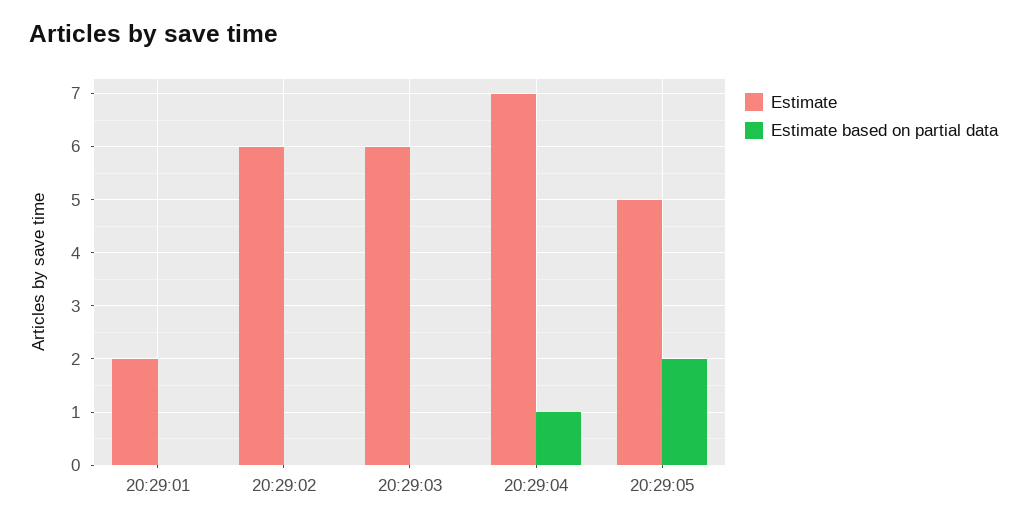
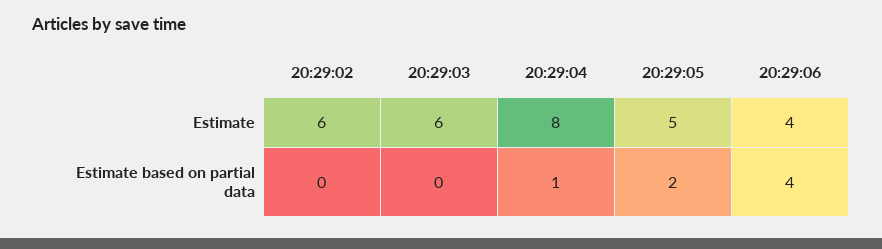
Estimate, 20:29:01: 2 -> none
Estimate based on partial data, 20:29:01: 0 -> none
Estimate, 20:29:04: 7 -> 8
Estimate, 20:29:06: none -> 4
Estimate based on partial data, 20:29:06: none -> 4

